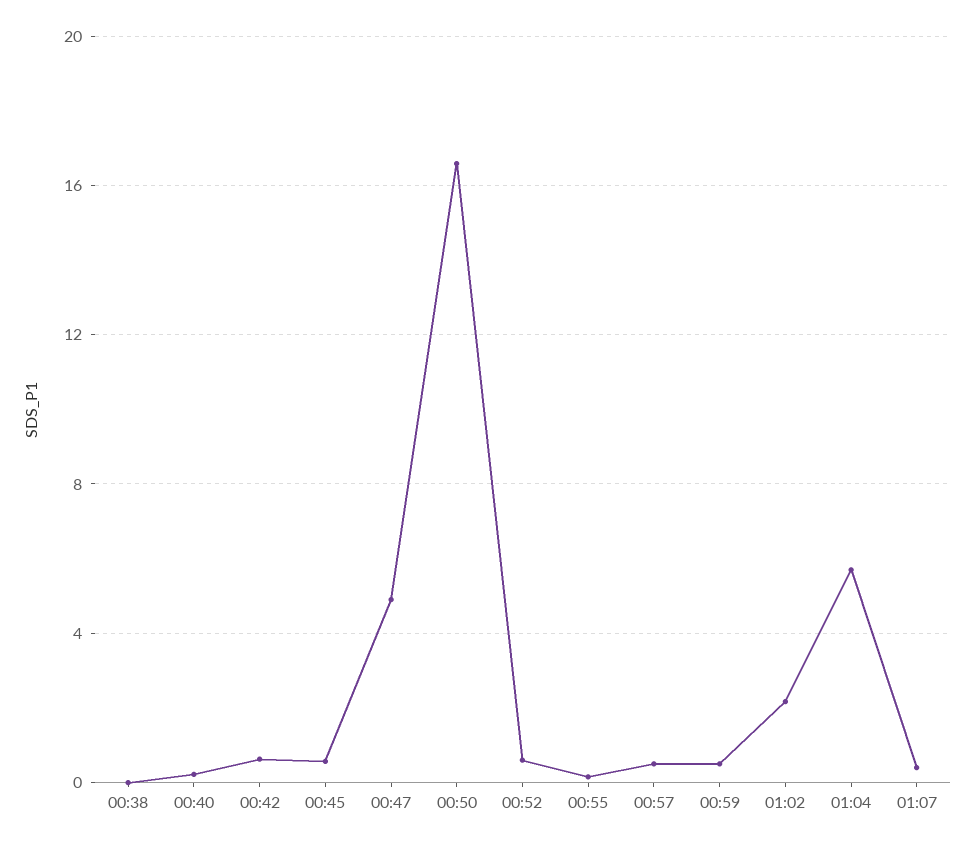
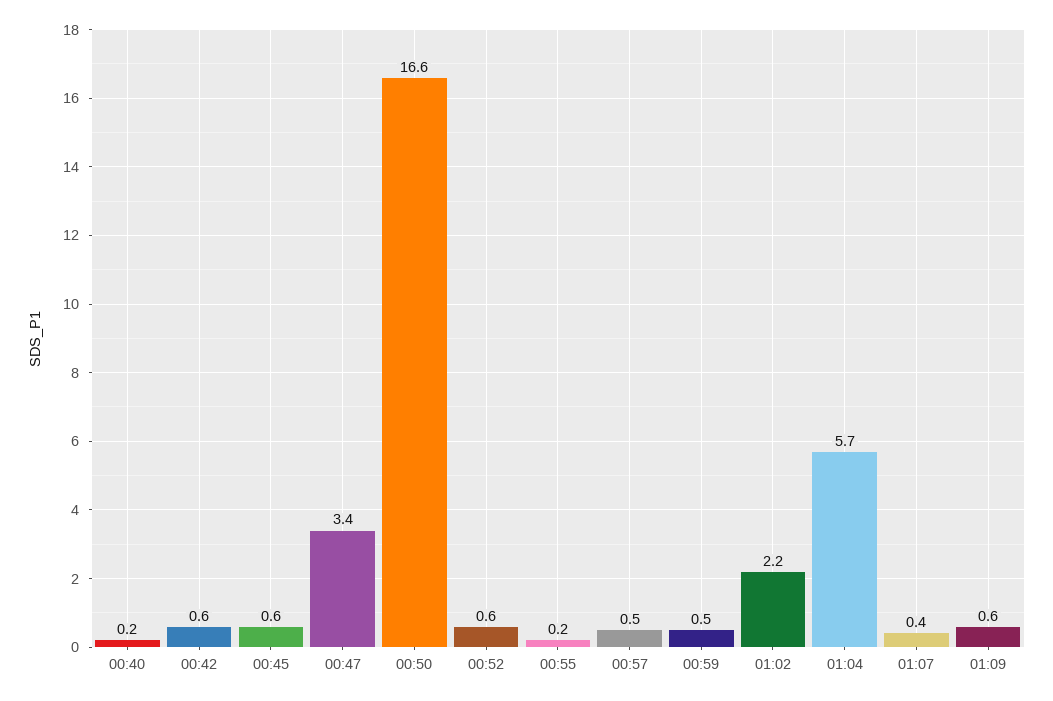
00:38: 0 -> none
00:47: 5 -> 3.4
01:09: none -> 0.6

